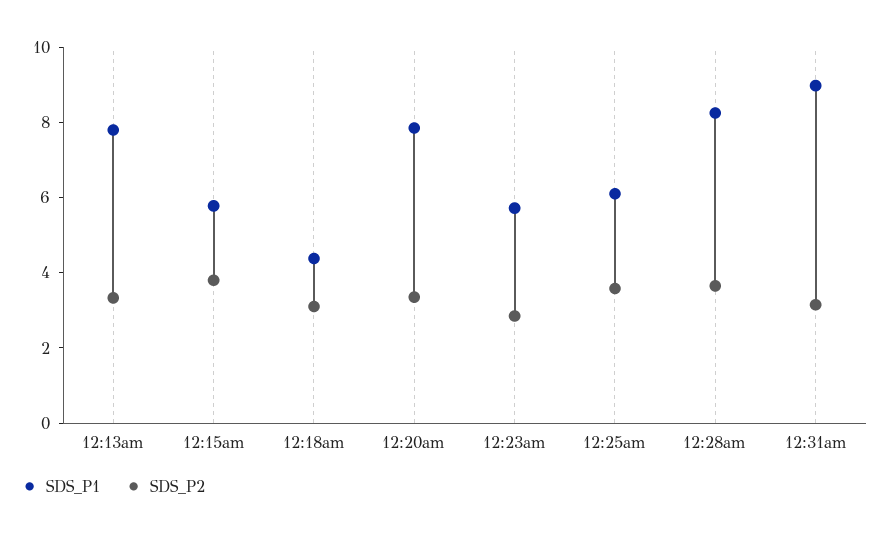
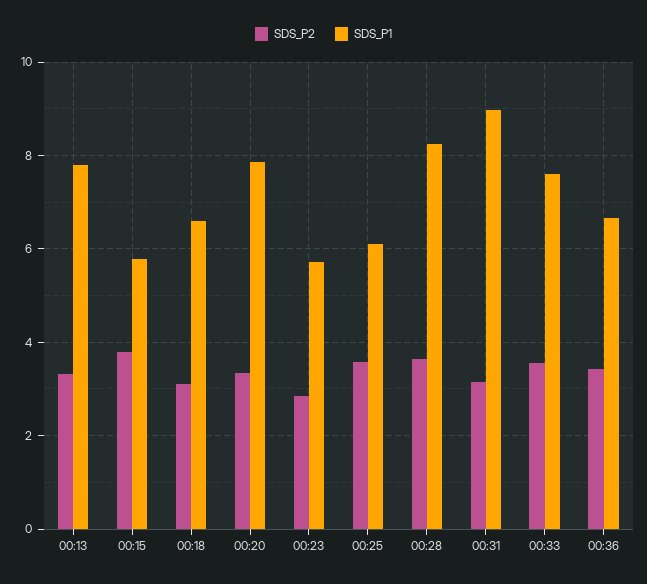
SDS_P1, 12:18am: 4.5 -> 6.6
SDS_P2, 00:33: none -> 3.6
SDS_P1, 00:33: none -> 7.6
SDS_P2, 00:36: none -> 3.4
SDS_P1, 00:36: none -> 6.6

